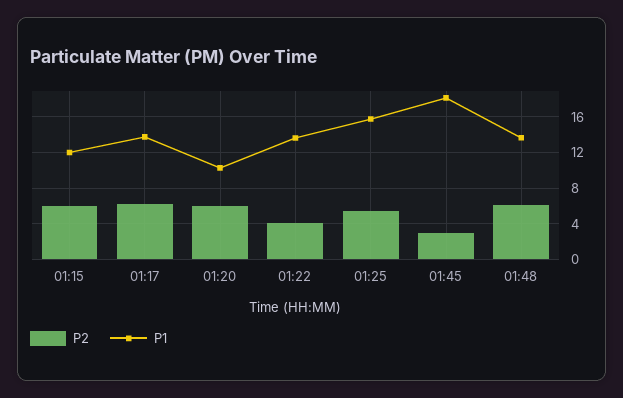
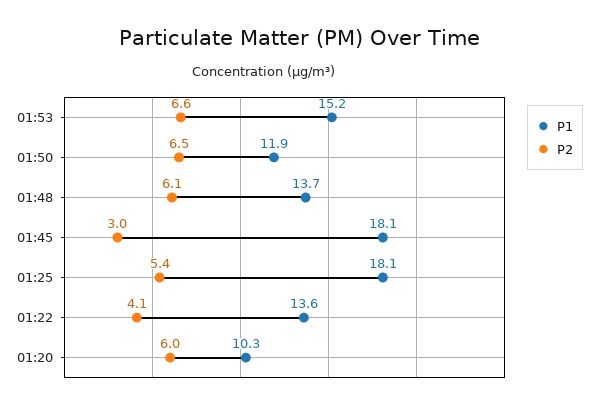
P2, 01:15: 6 -> none
P1, 01:15: 12 -> none
P2, 01:17: 6 -> none
P1, 01:17: 14 -> none
P1, 01:25: 16 -> 18.1
P1, 01:53: none -> 15.2
P2, 01:53: none -> 6.6
P1, 01:50: none -> 11.9
P2, 01:50: none -> 6.5

